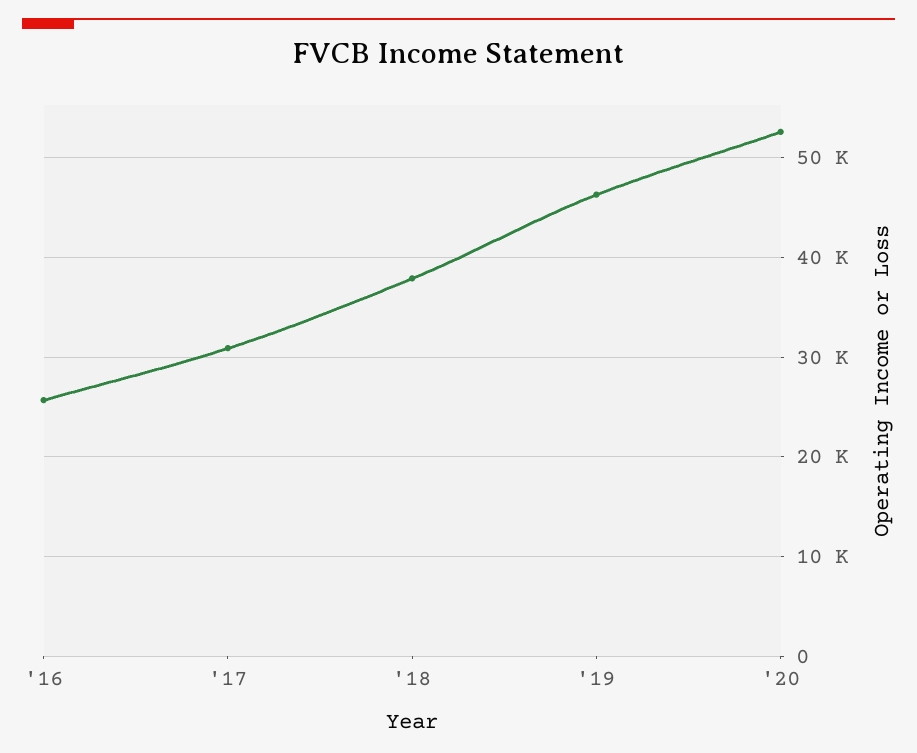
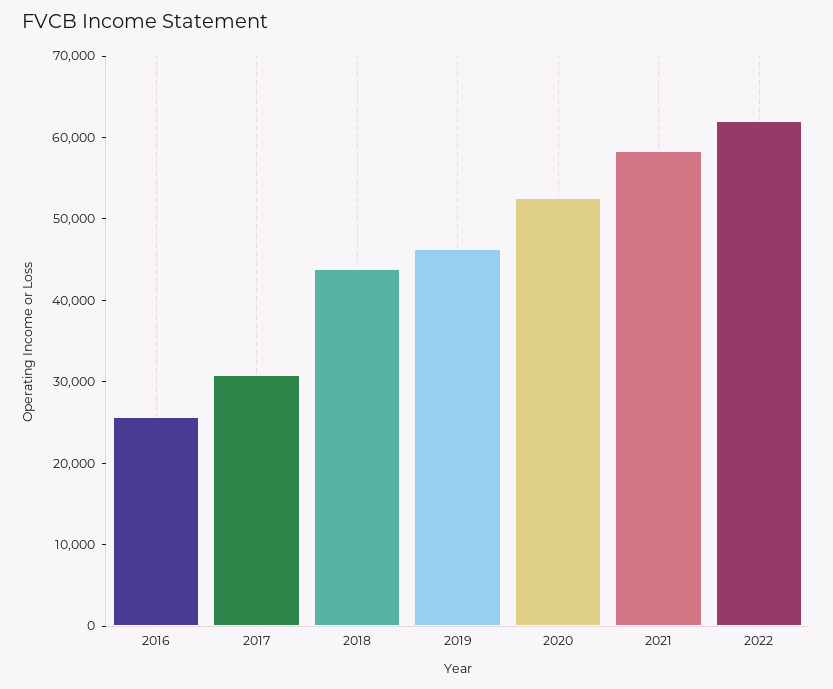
'18: 38000 -> 44000
2021: none -> 58000
2022: none -> 62000

